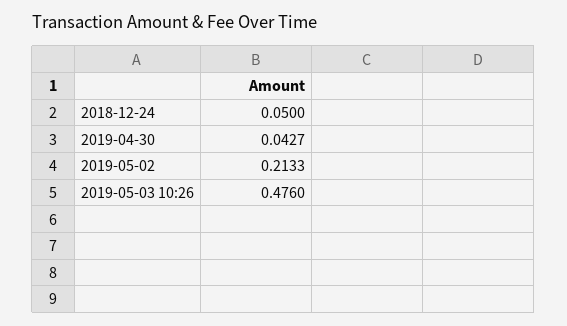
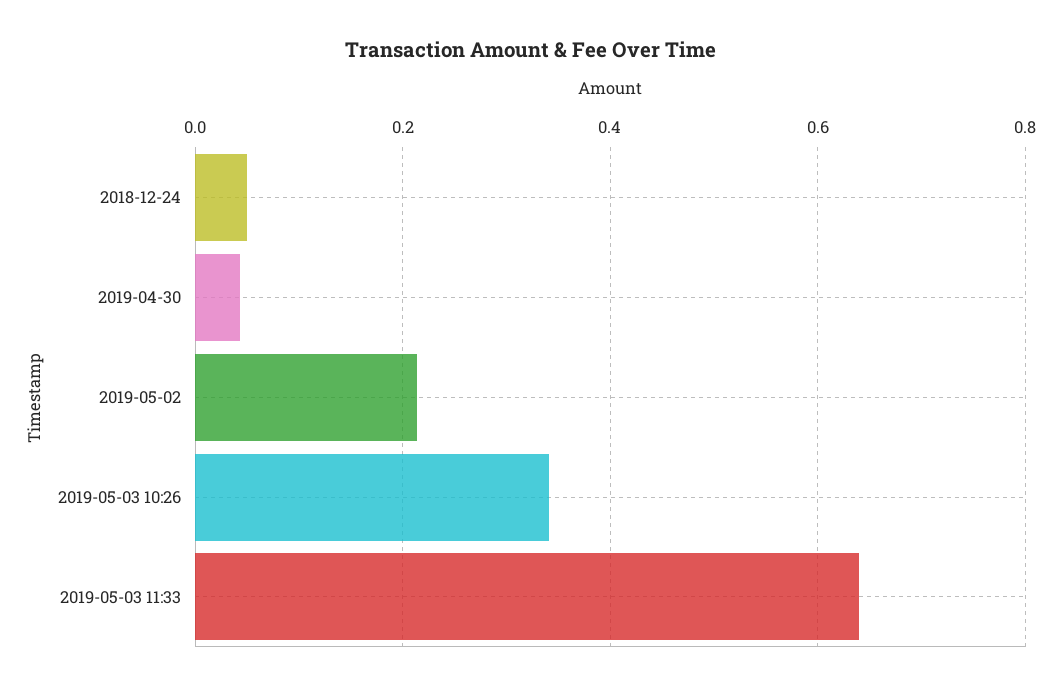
2019-05-03 10:26: 0.476 -> 0.34
2019-05-03 11:33: none -> 0.64

